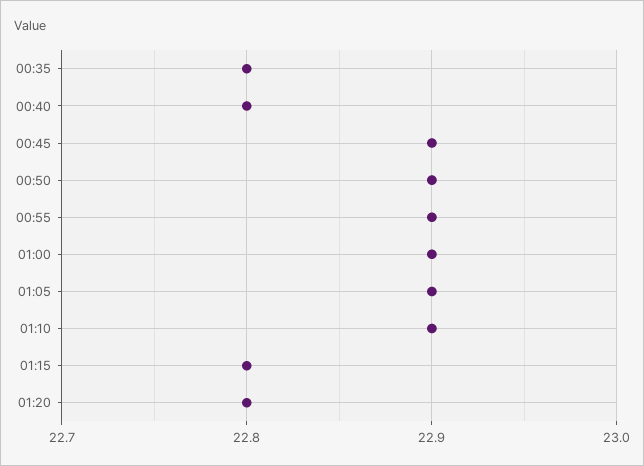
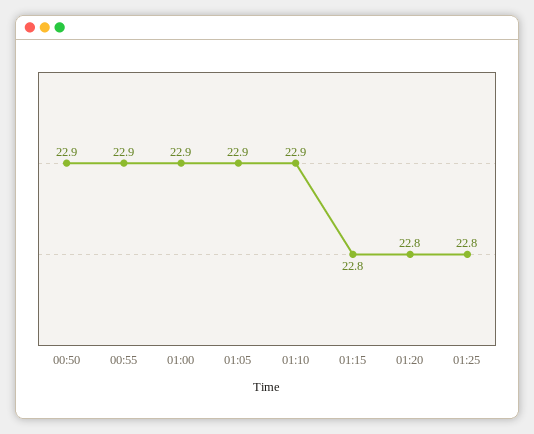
00:35: 22.8 -> none
00:40: 22.8 -> none
00:45: 22.9 -> none
01:25: none -> 22.8

